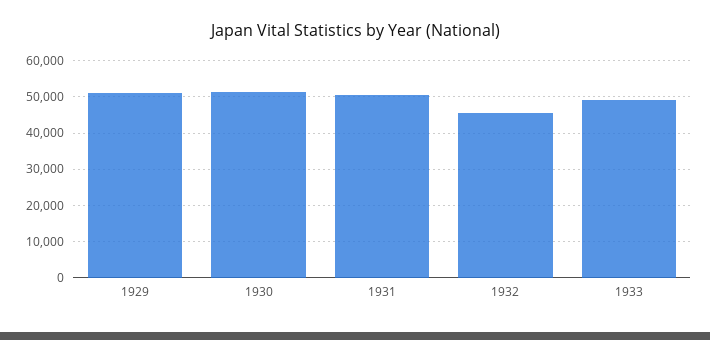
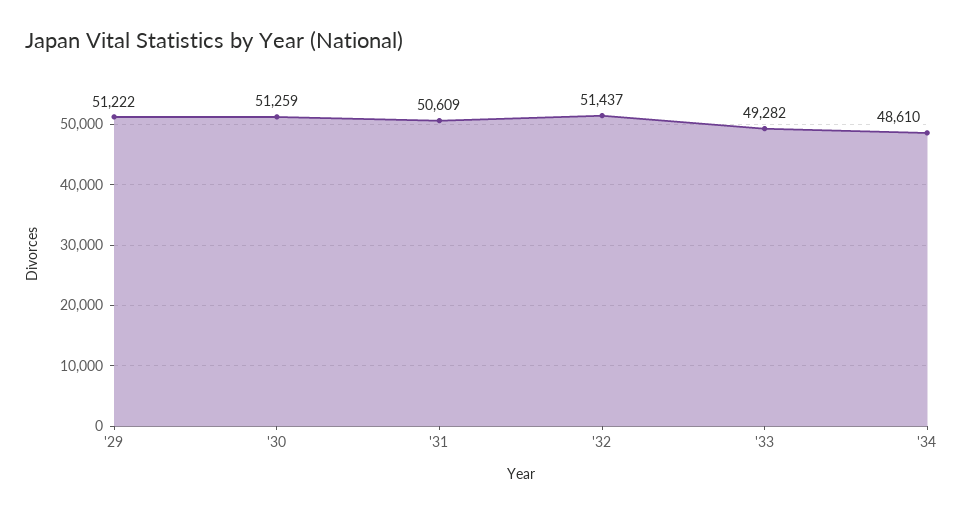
1932: 46000 -> 51437
'34: none -> 48610

